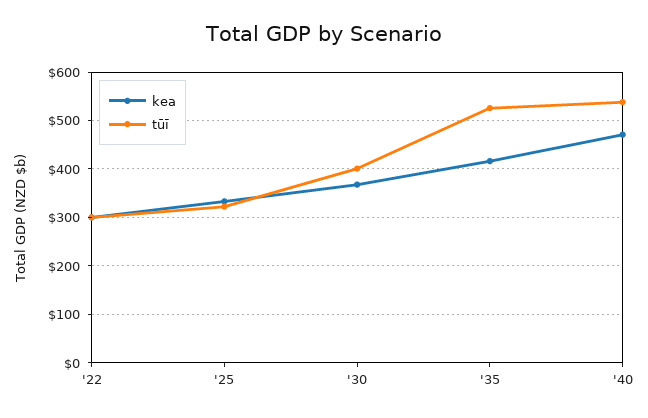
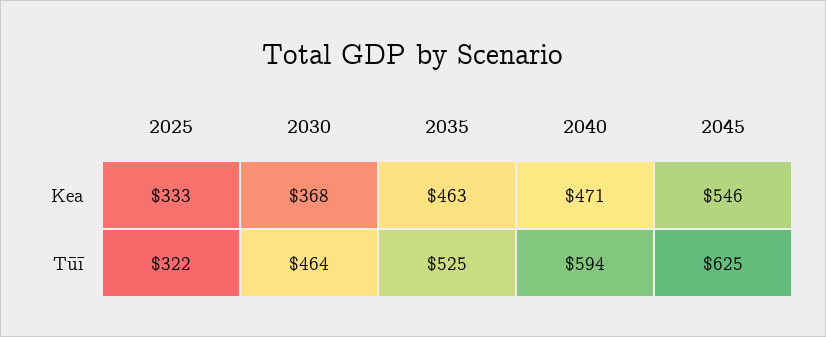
kea, '22: 300 -> none
tūī, '22: 300 -> none
tūī, '30: 400 -> 464
kea, '35: 420 -> 463
tūī, '40: 540 -> 594
kea, 2045: none -> 546
tūī, 2045: none -> 625

